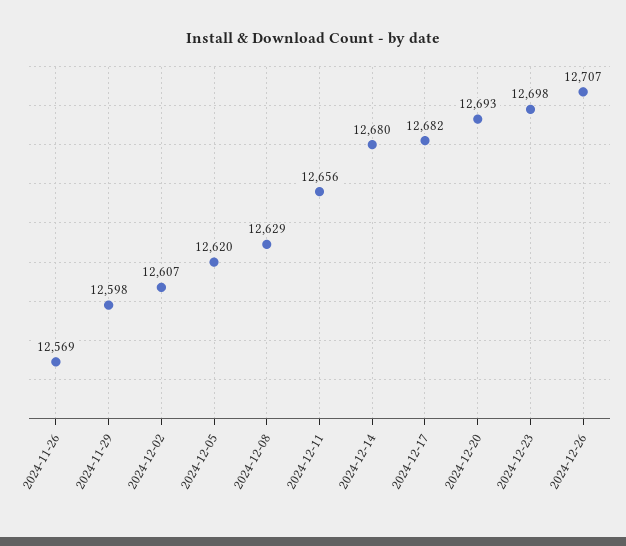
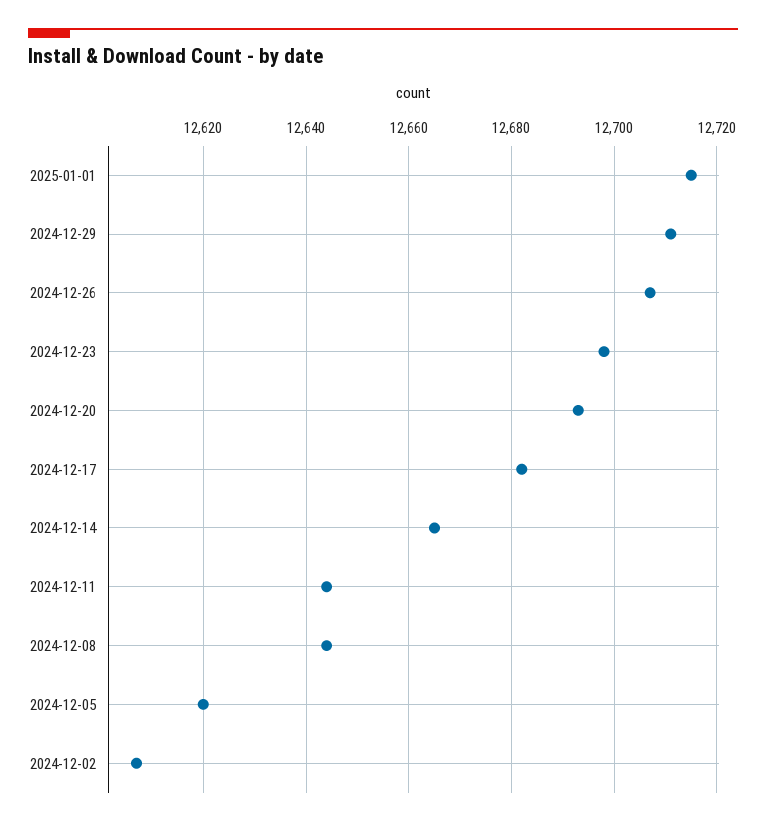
2024-11-26: 12569 -> none
2024-11-29: 12598 -> none
2024-12-08: 12629 -> 12645
2024-12-11: 12656 -> 12645
2024-12-14: 12680 -> 12665
2025-01-01: none -> 12715
2024-12-29: none -> 12710

